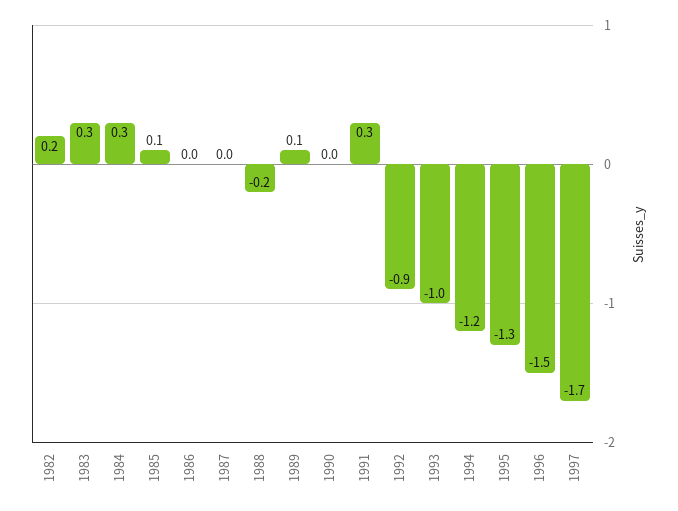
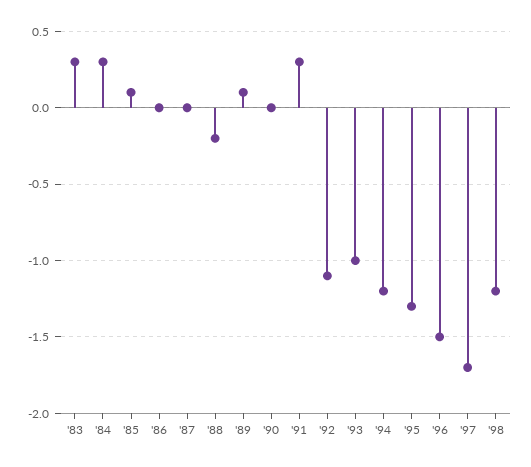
1982: 0.2 -> none
1992: -0.9 -> -1.1
'98: none -> -1.2

